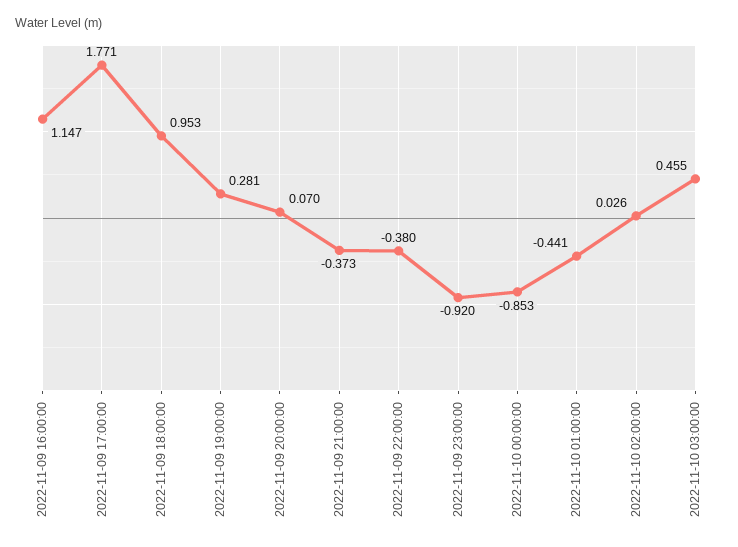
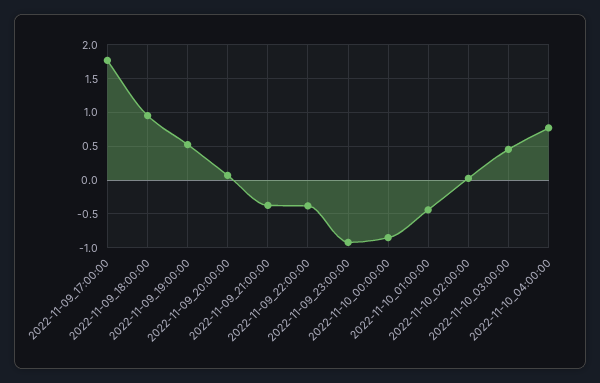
2022-11-09 16:00:00: 1.147 -> none
2022-11-09 19:00:00: 0.281 -> 0.5
2022-11-10_04:00:00: none -> 0.8

